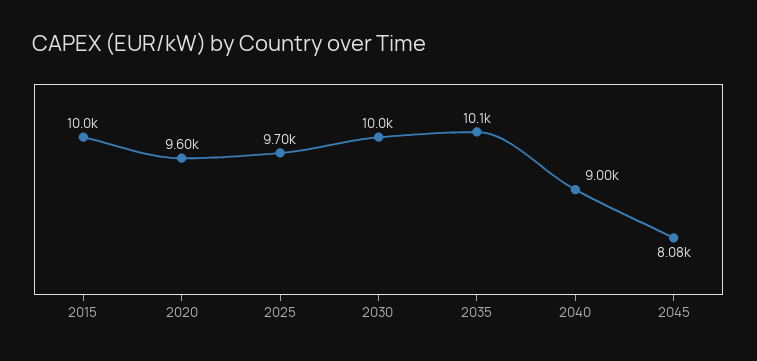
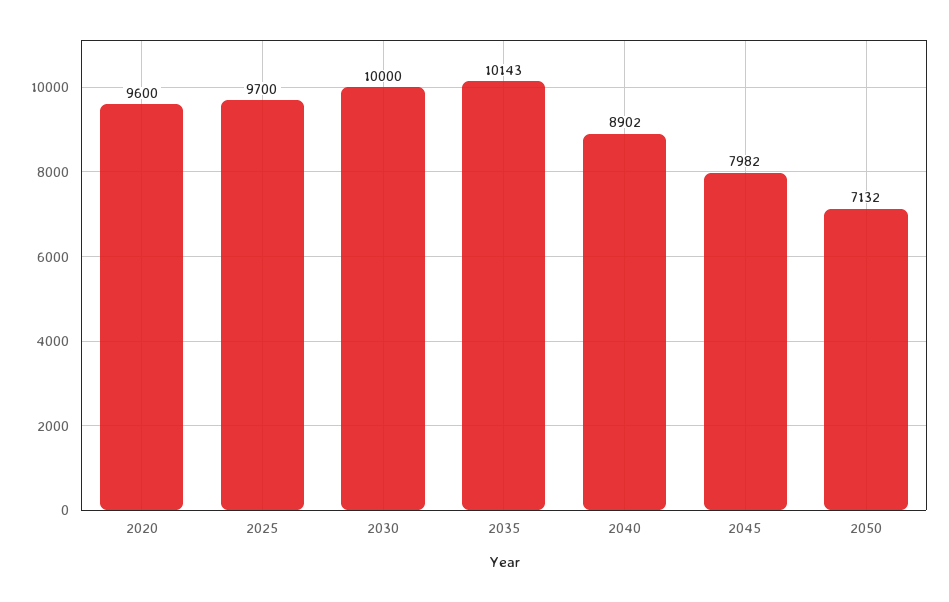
2015: 10000 -> none
2040: 9000 -> 8902
2045: 8080 -> 7982
2050: none -> 7132

